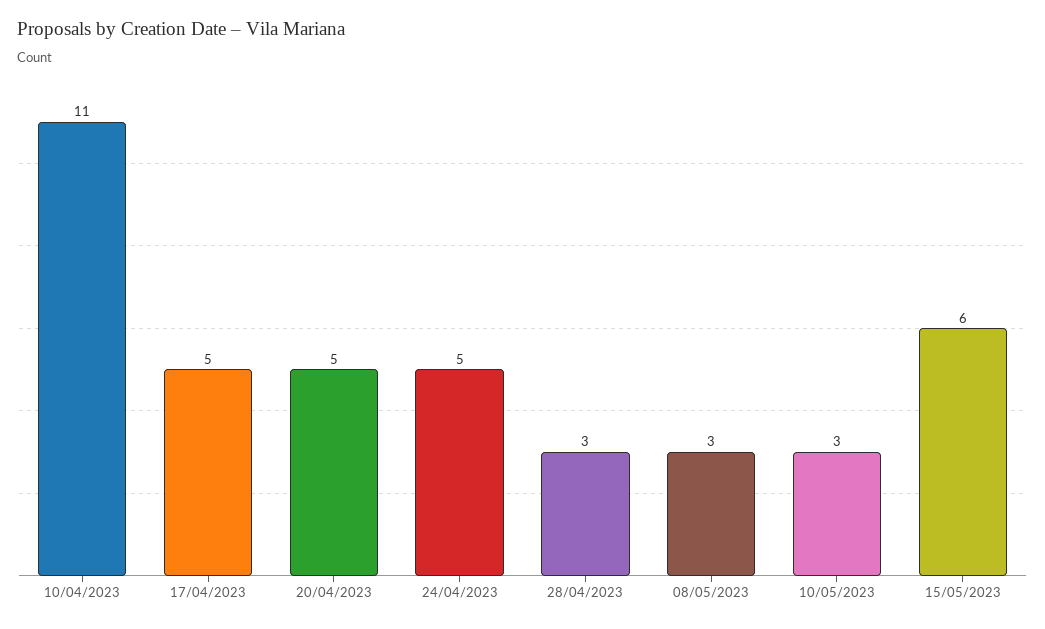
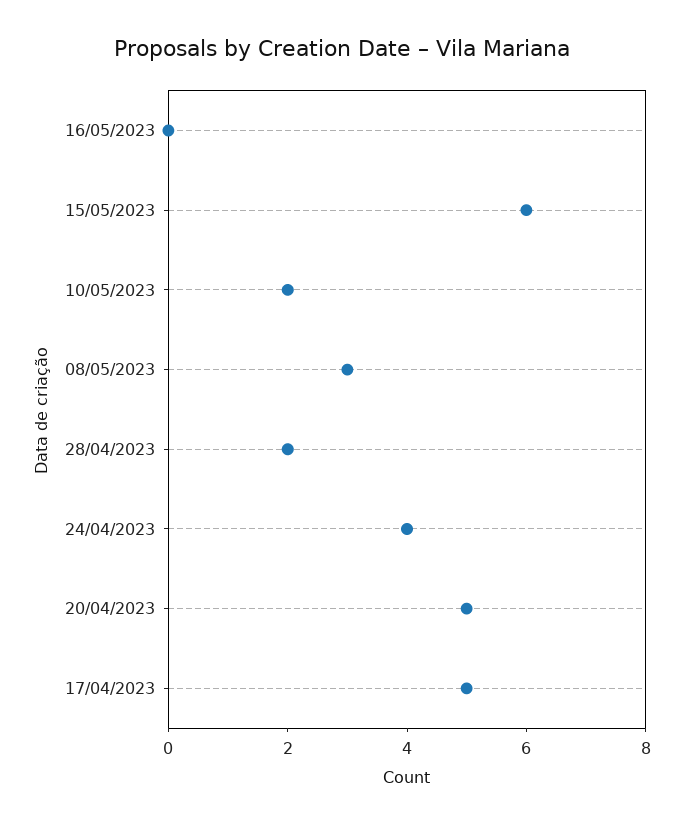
10/04/2023: 11 -> none
24/04/2023: 5 -> 4
28/04/2023: 3 -> 2
10/05/2023: 3 -> 2
16/05/2023: none -> 0

